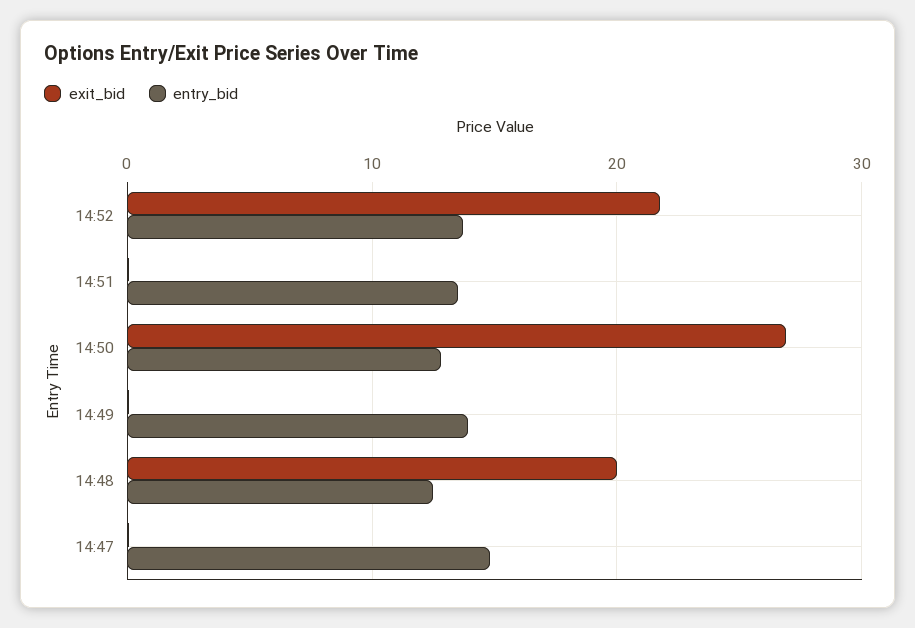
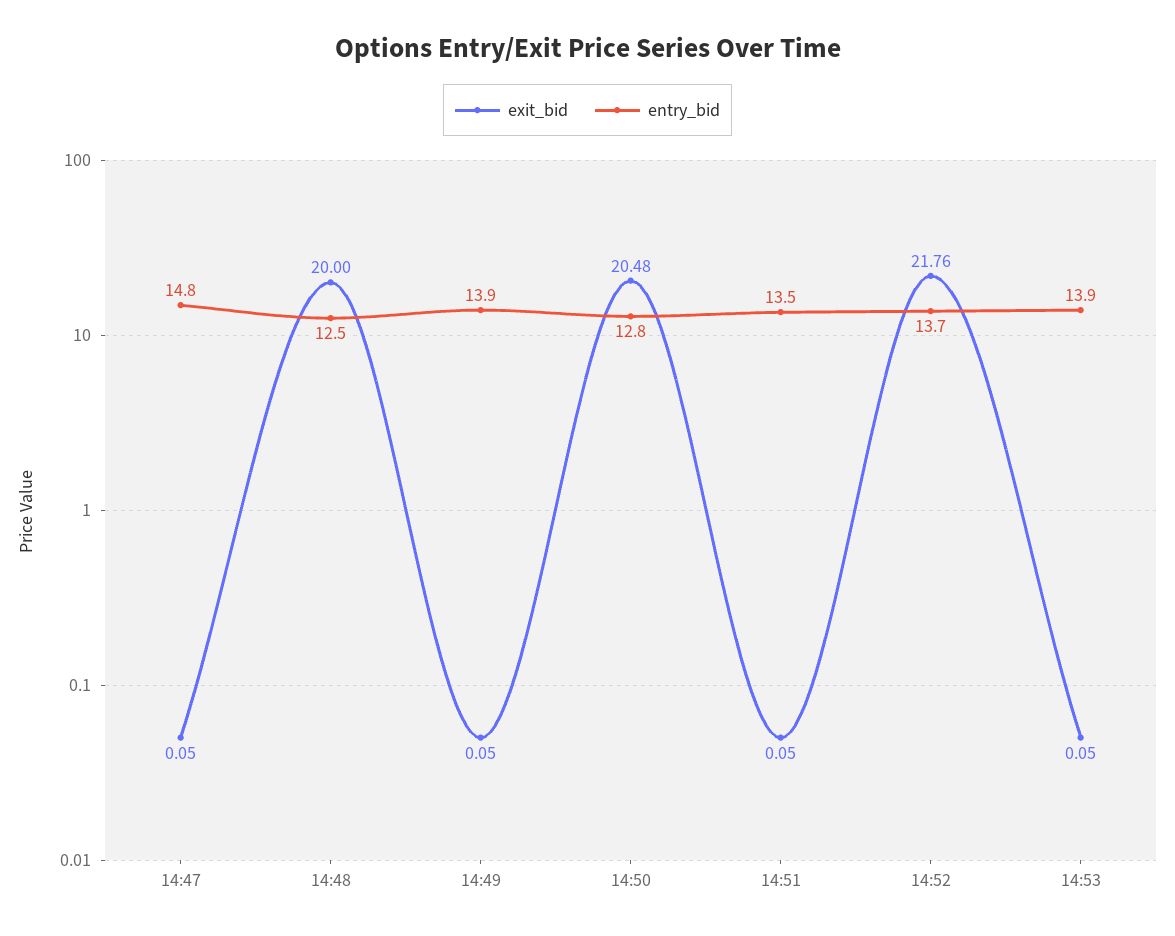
exit_bid, 14:50: 27 -> 20.48
exit_bid, 14:53: none -> 0.05
entry_bid, 14:53: none -> 13.9

